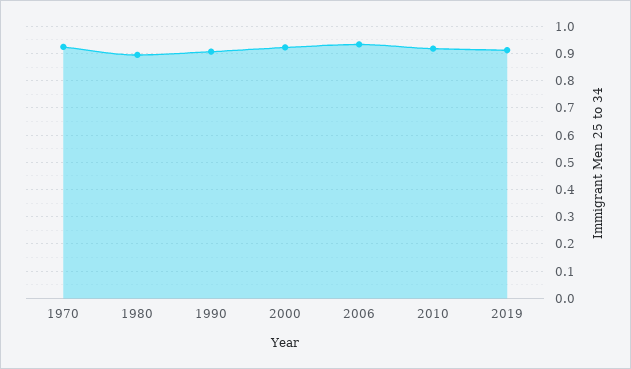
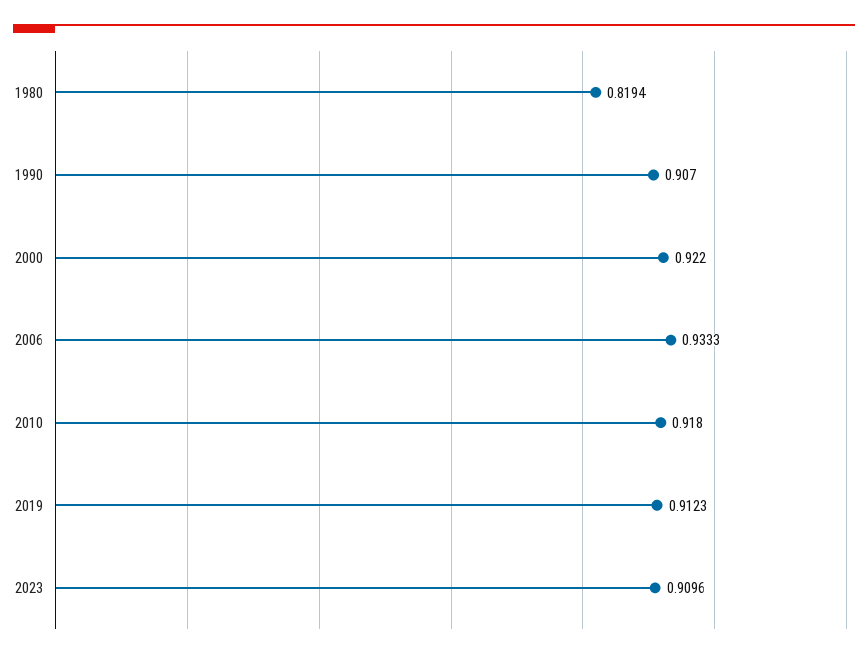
1970: 0.925 -> none
1980: 0.9 -> 0.8194
2023: none -> 0.9096

